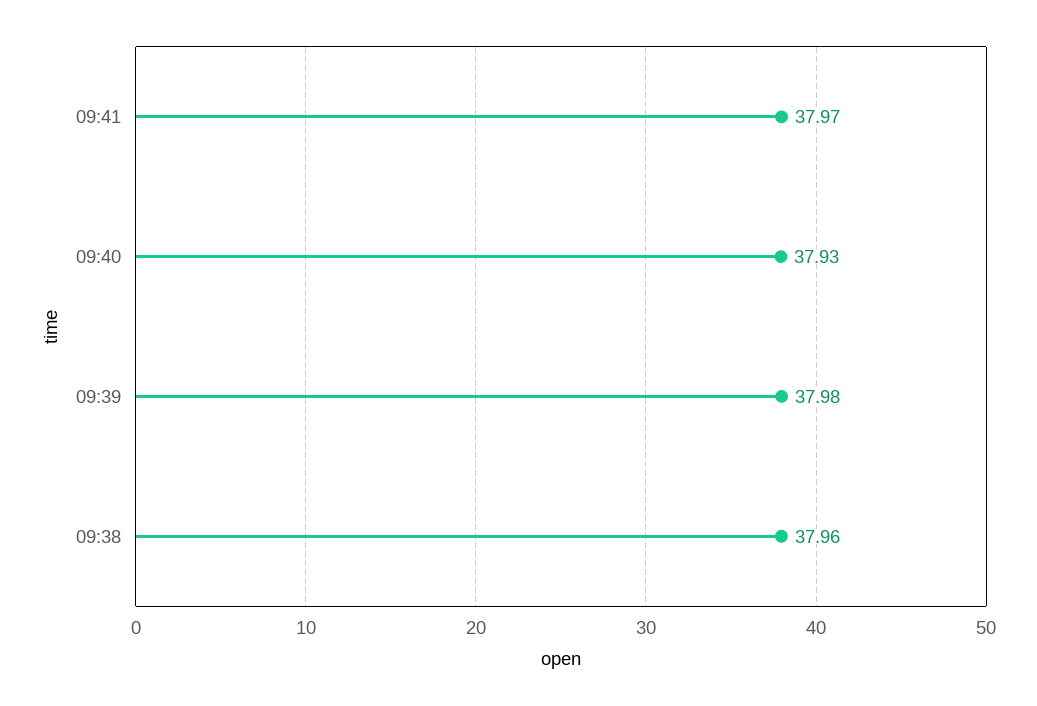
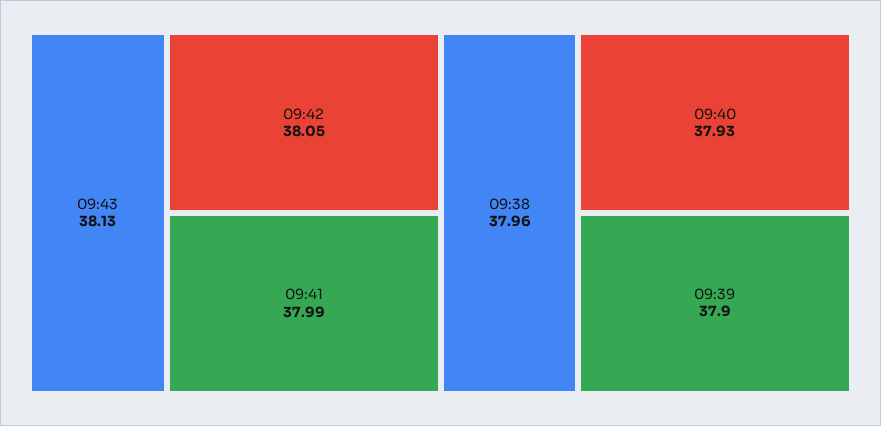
09:41: 37.97 -> 37.99
09:39: 37.98 -> 37.9
09:43: none -> 38.13
09:42: none -> 38.05

